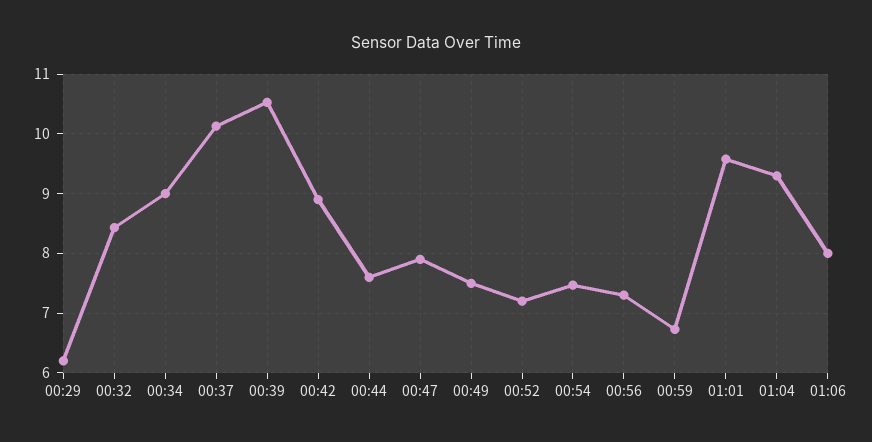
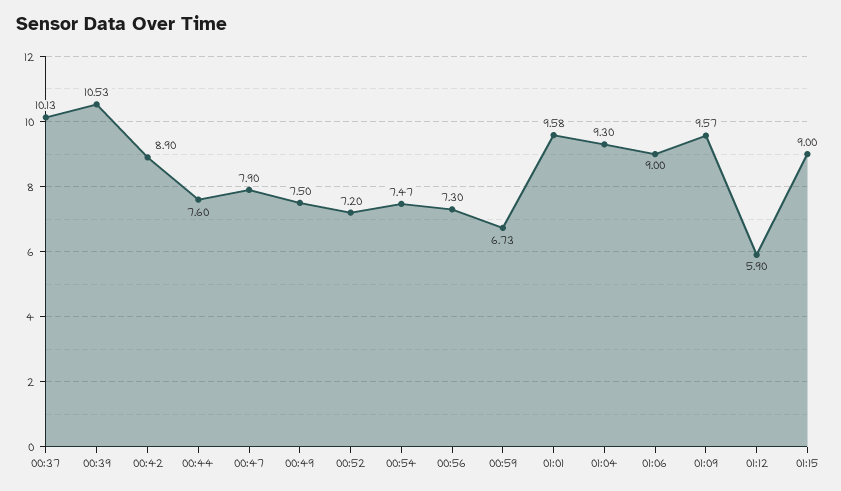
00:29: 6.2 -> none
00:32: 8.4 -> none
00:34: 9 -> none
01:06: 8 -> 9
01:09: none -> 9.57
01:12: none -> 5.9
01:15: none -> 9

